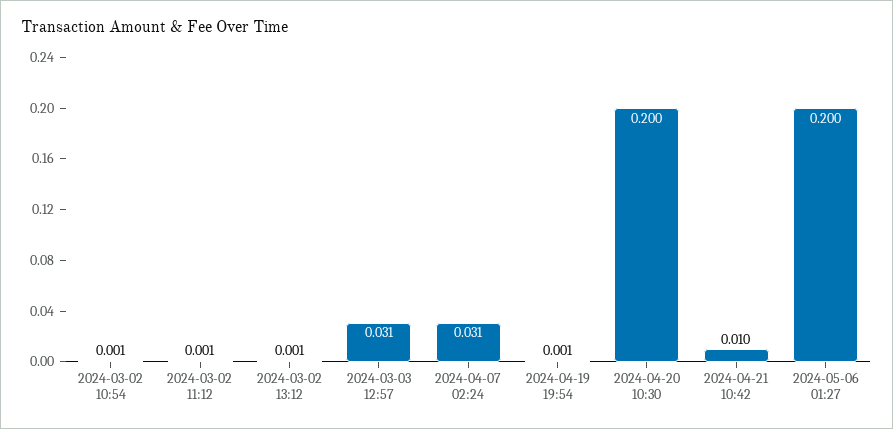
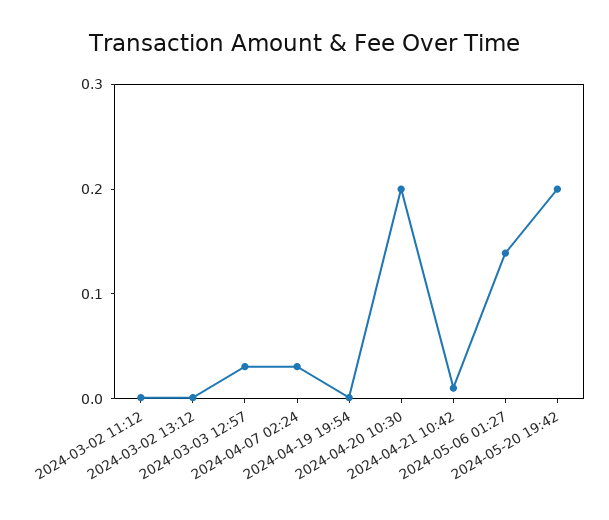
2024-03-02 10:54: 0.001 -> none
2024-05-06 01:27: 0.2 -> 0.14
2024-05-20 19:42: none -> 0.2

